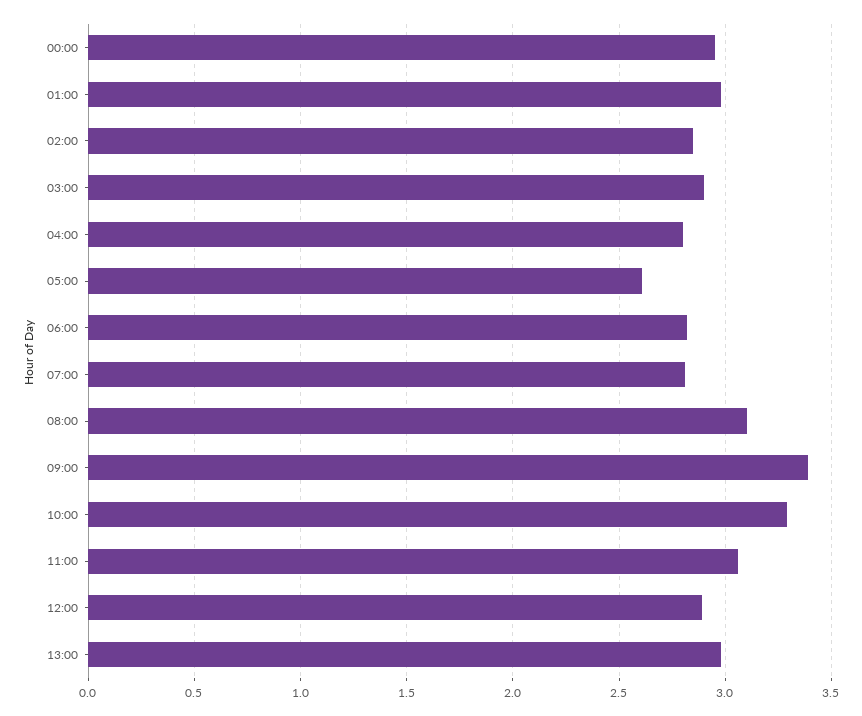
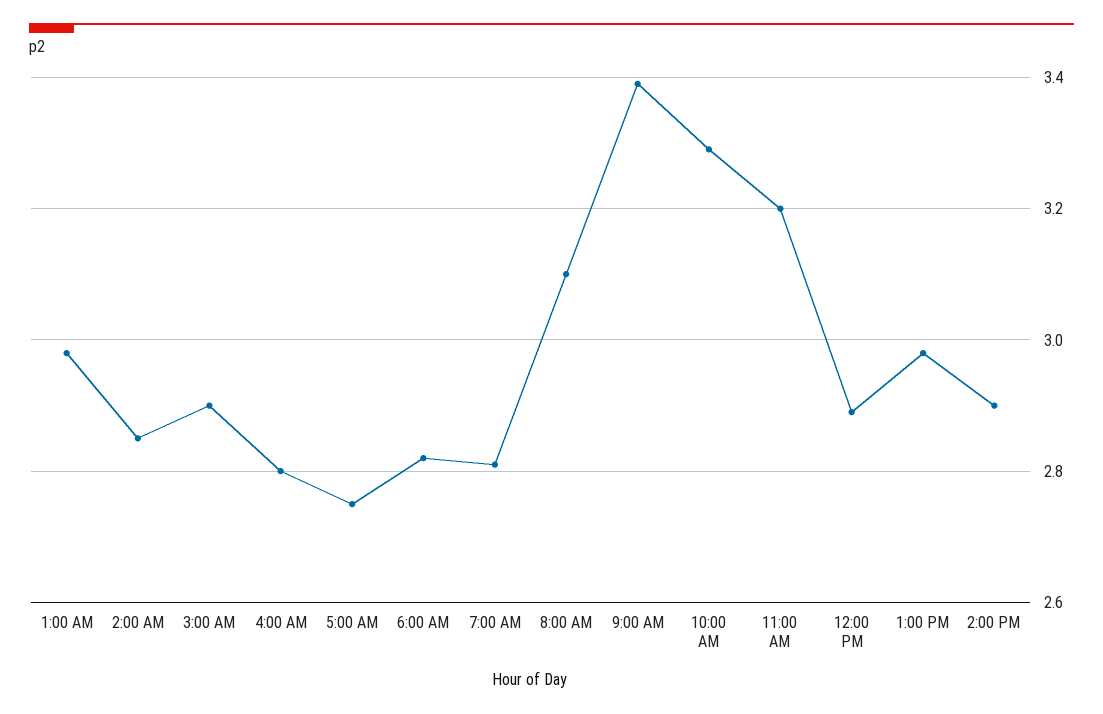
00:00: 2.95 -> none
05:00: 2.6 -> 2.75
11:00: 3.05 -> 3.2
2:00 PM: none -> 2.9

